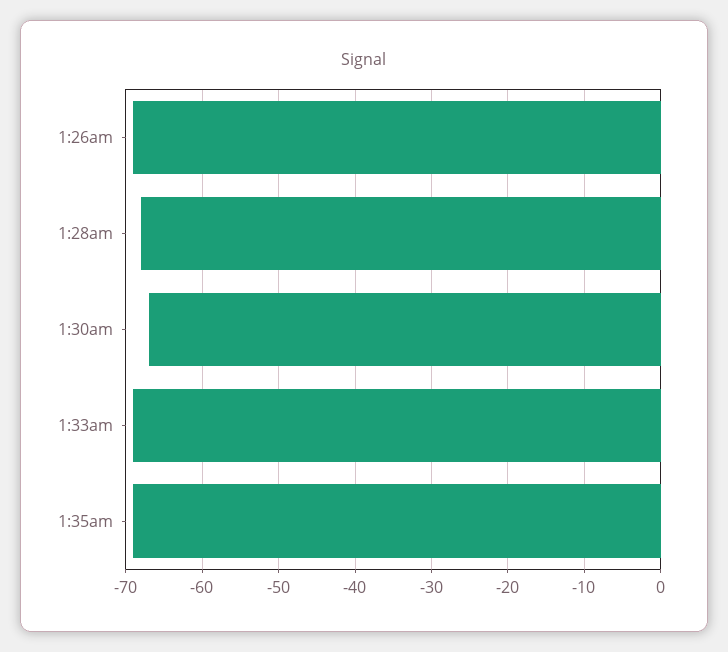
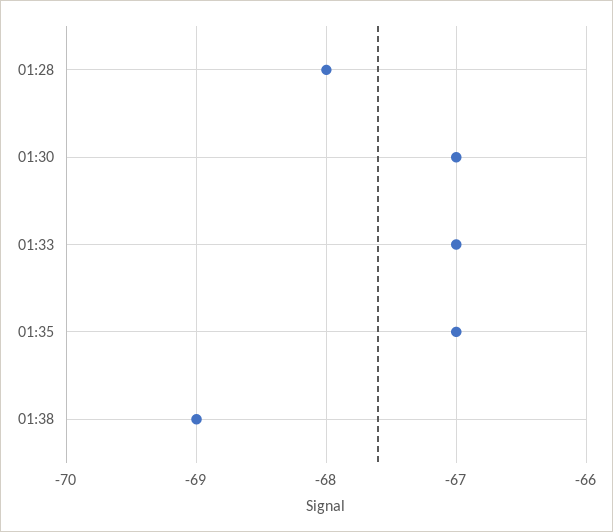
1:26am: -69 -> none
1:33am: -69 -> -67
1:35am: -69 -> -67
01:38: none -> -69

